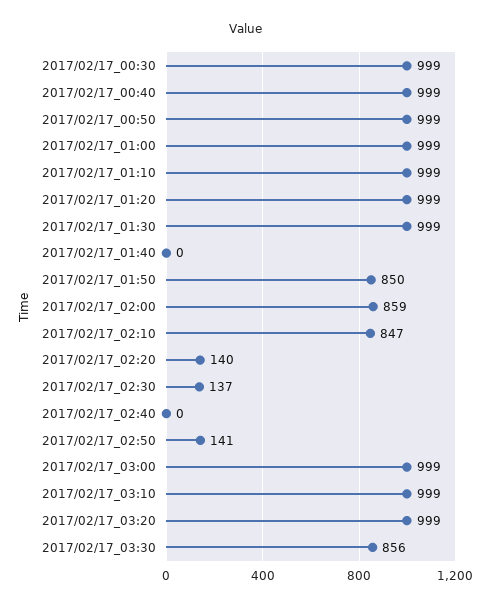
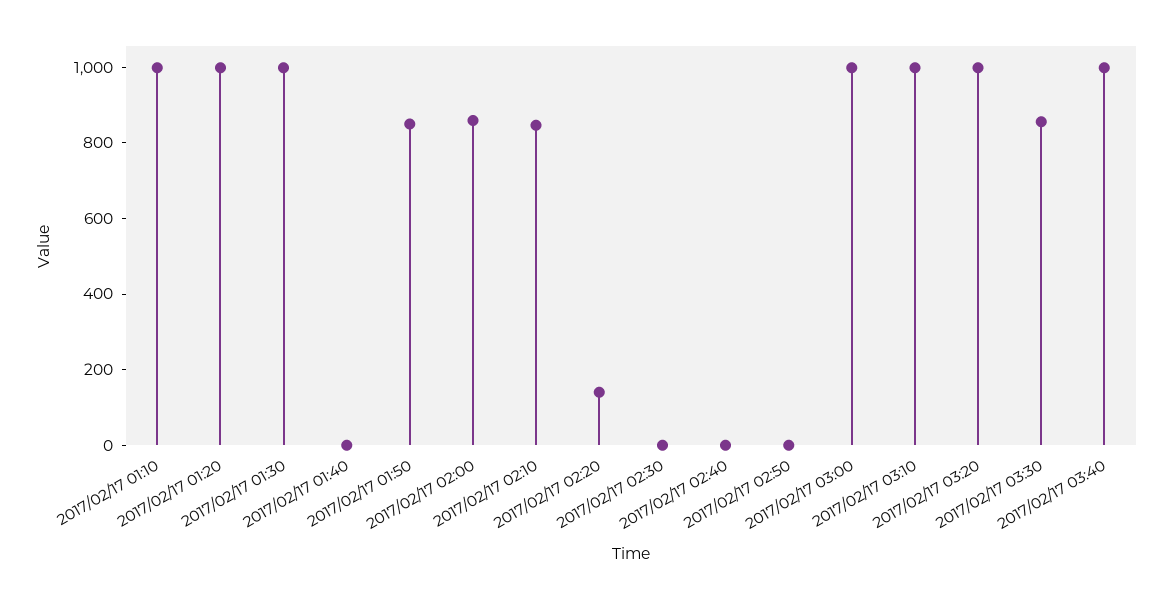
2017/02/17_00:30: 999 -> none
2017/02/17_00:40: 999 -> none
2017/02/17_00:50: 999 -> none
2017/02/17_01:00: 999 -> none
2017/02/17_02:30: 137 -> 0
2017/02/17_02:50: 141 -> 0
2017/02/17 03:40: none -> 1000

